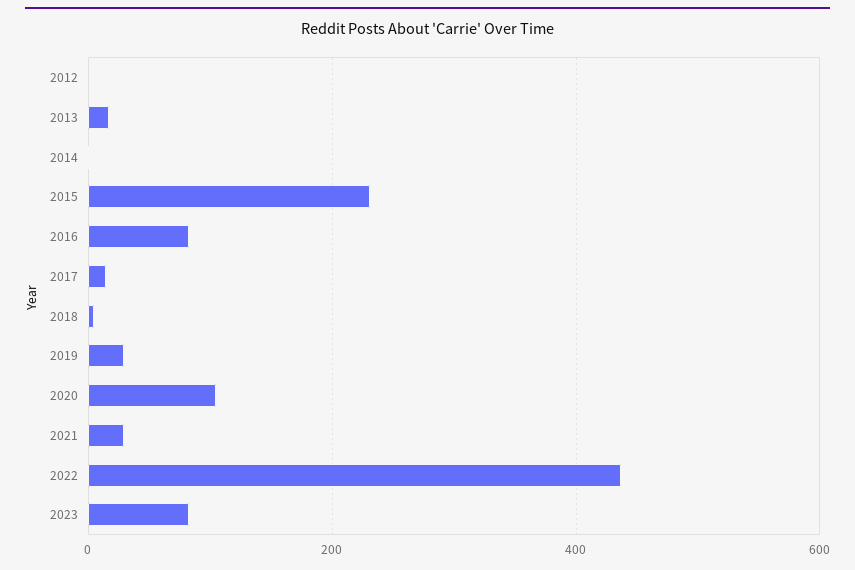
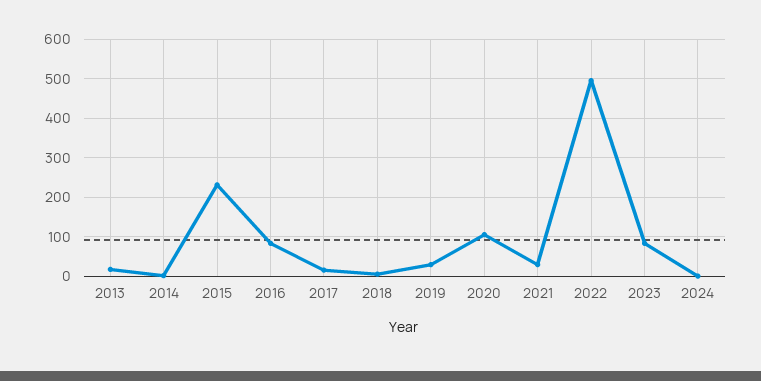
2012: 0 -> none
2022: 440 -> 500
2024: none -> 0

